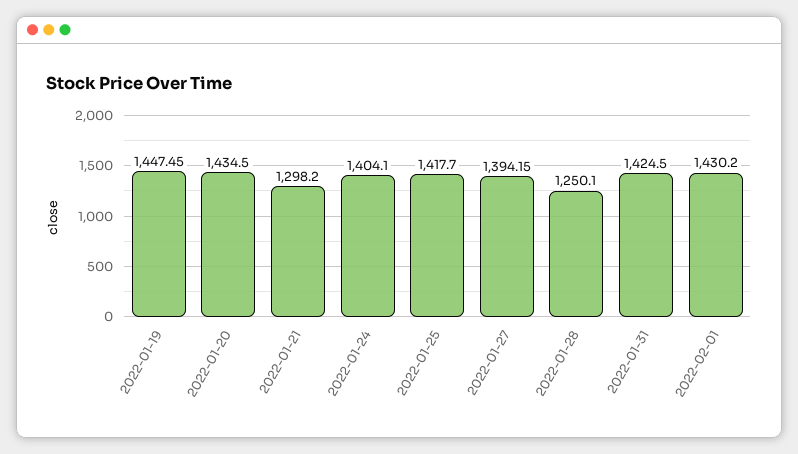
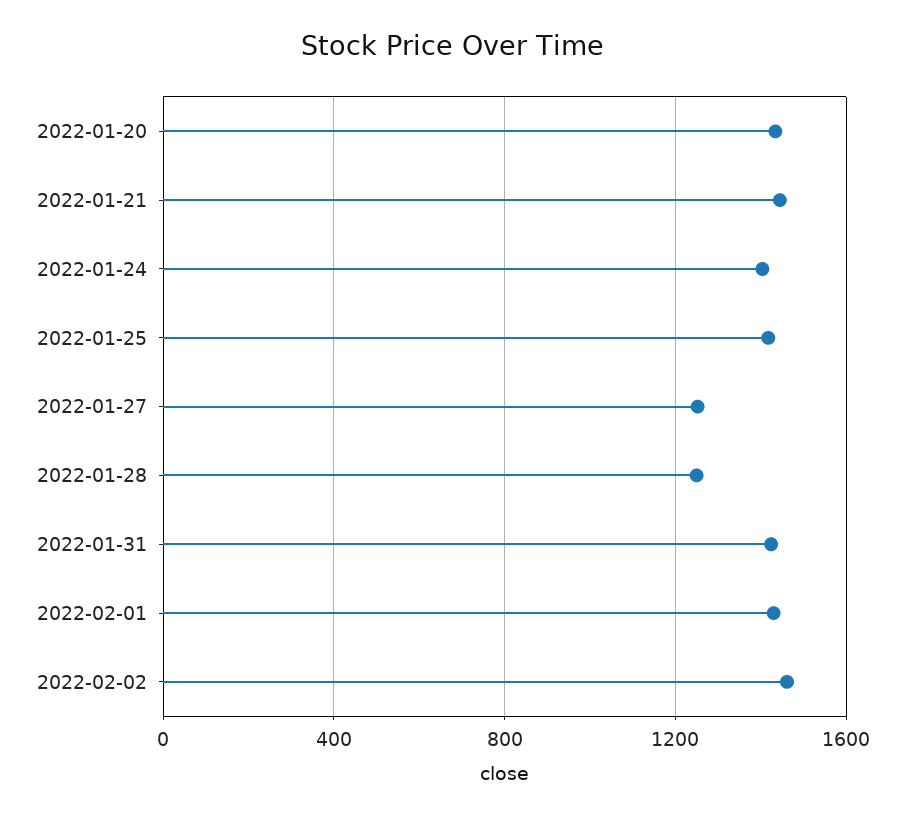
2022-01-19: 1447.45 -> none
2022-01-21: 1298.2 -> 1450
2022-01-27: 1394.15 -> 1250
2022-02-02: none -> 1450

